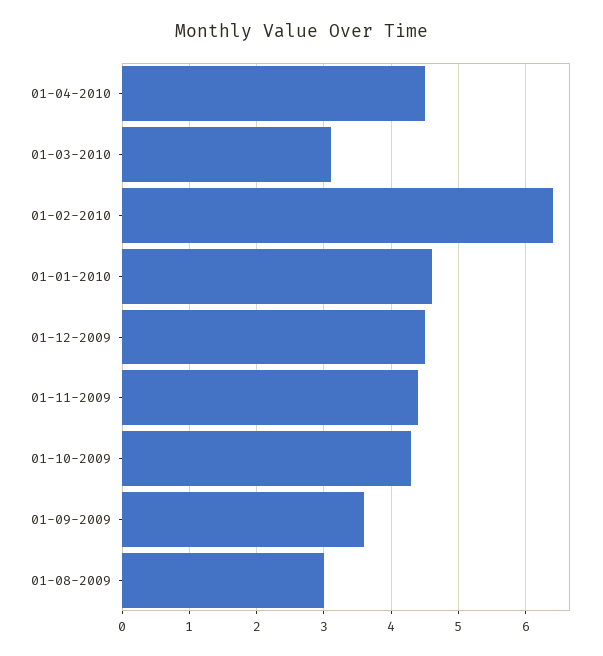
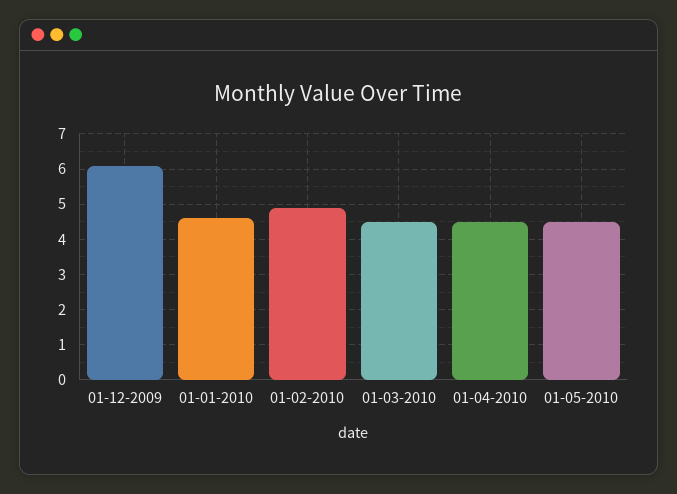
01-03-2010: 3.1 -> 4.5
01-02-2010: 6.4 -> 5
01-12-2009: 4.5 -> 6
01-11-2009: 4.4 -> none
01-10-2009: 4.3 -> none
01-09-2009: 3.6 -> none
01-08-2009: 3 -> none
01-05-2010: none -> 4.5

